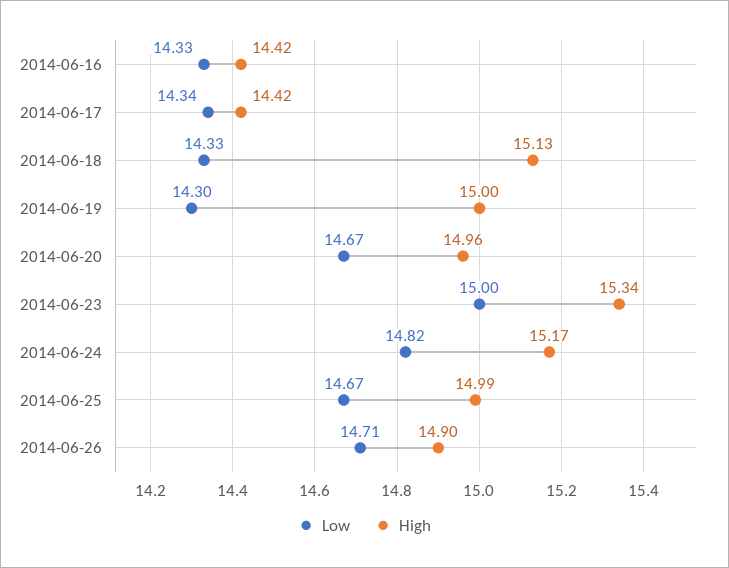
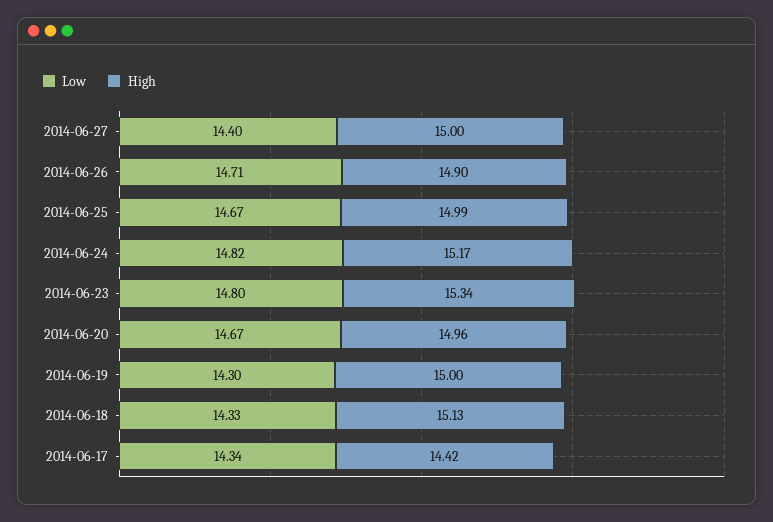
Low, 2014-06-16: 14.33 -> none
High, 2014-06-16: 14.42 -> none
Low, 2014-06-23: 15 -> 14.8
Low, 2014-06-27: none -> 14.4
High, 2014-06-27: none -> 15

